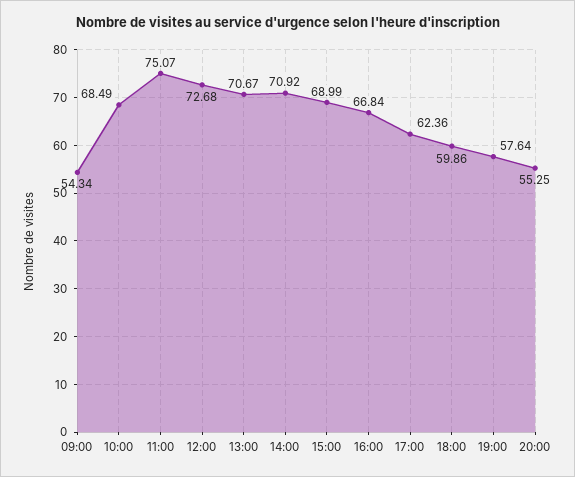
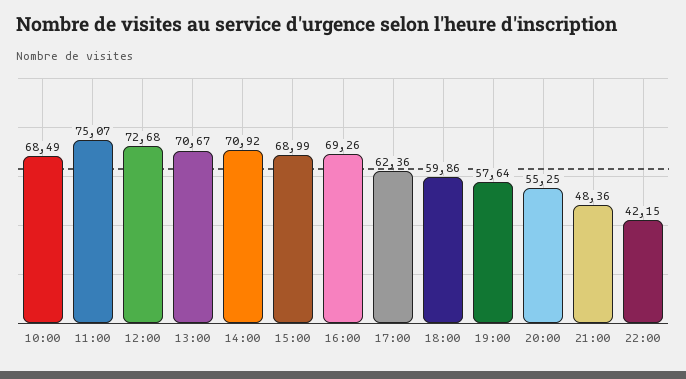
09:00: 54.34 -> none
16:00: 66.84 -> 69.26
21:00: none -> 48.36
22:00: none -> 42.15

